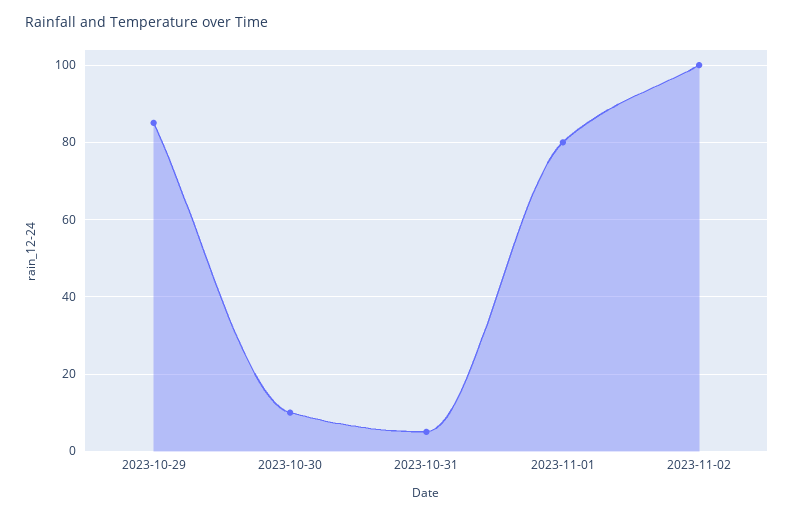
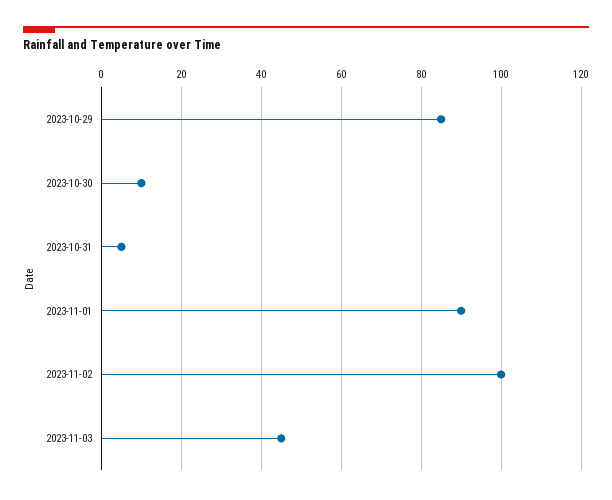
2023-11-01: 80 -> 90
2023-11-03: none -> 45

